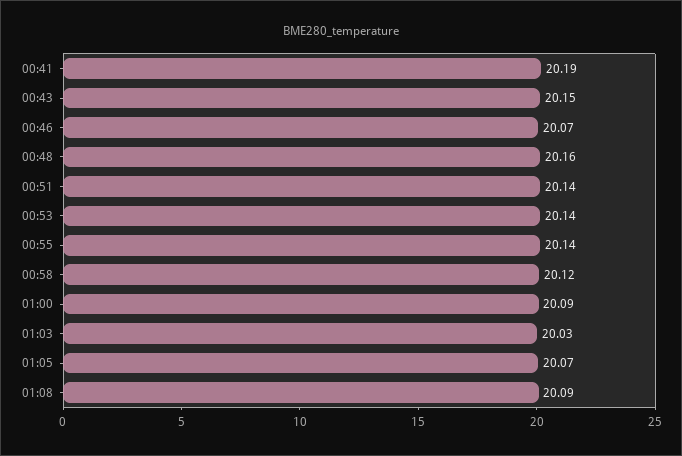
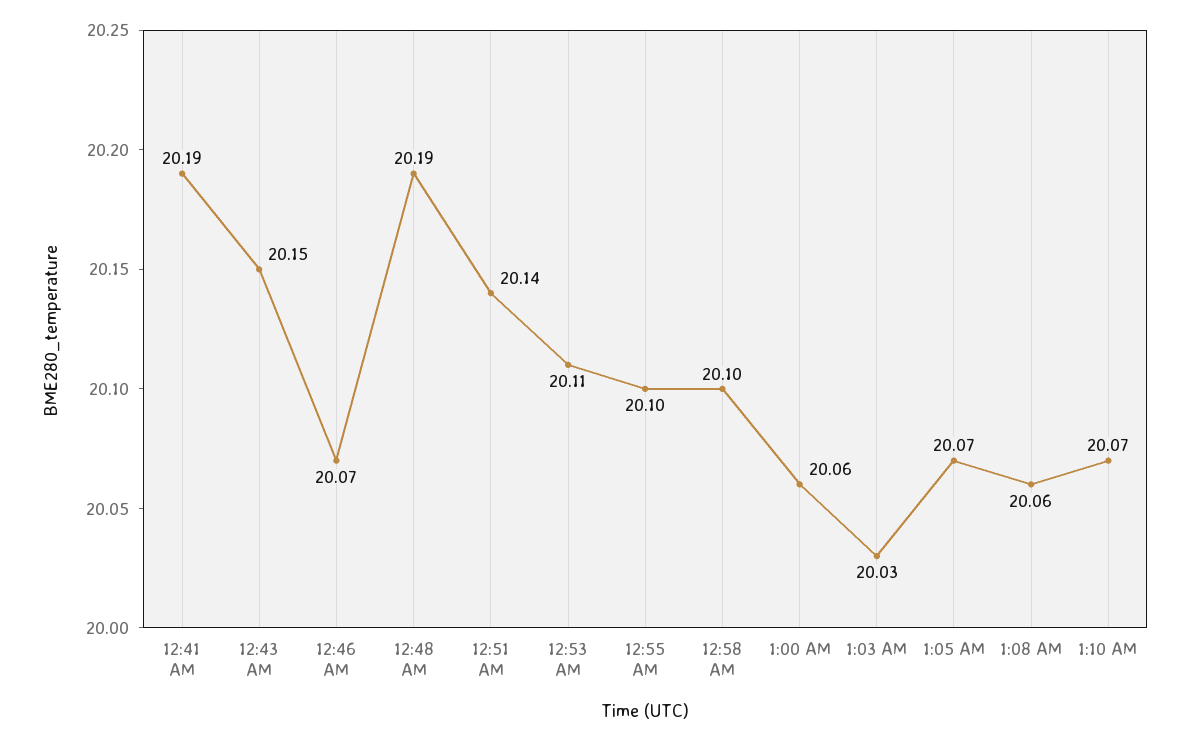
00:48: 20.16 -> 20.19
00:53: 20.14 -> 20.11
00:55: 20.14 -> 20.1
00:58: 20.12 -> 20.1
01:00: 20.09 -> 20.06
01:08: 20.09 -> 20.06
1:10 AM: none -> 20.07

